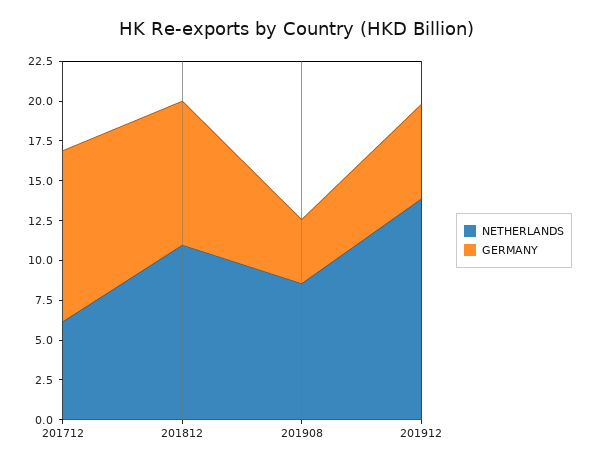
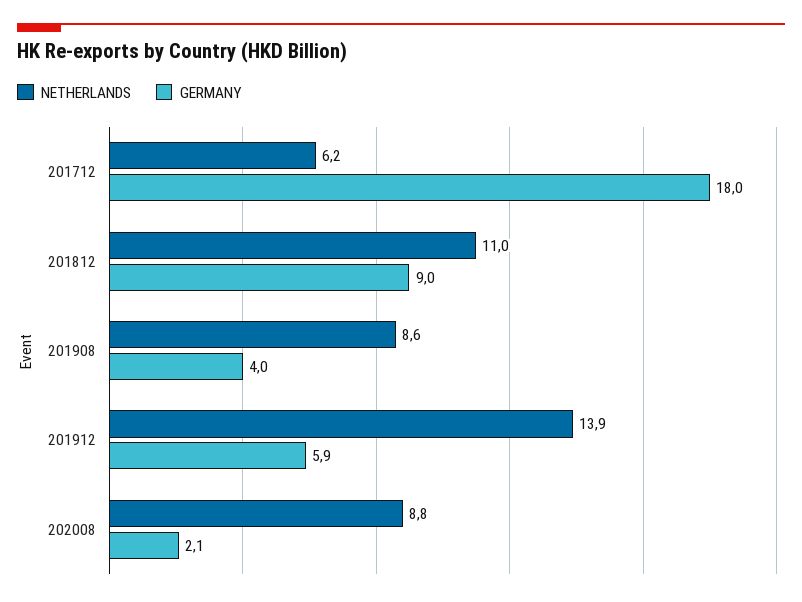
GERMANY, 201712: 10 -> 18
NETHERLANDS, 202008: none -> 8.8
GERMANY, 202008: none -> 2.1

